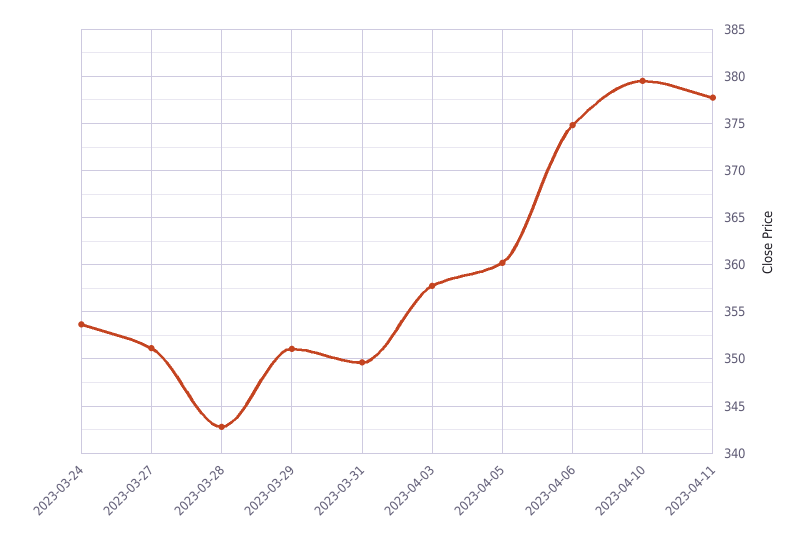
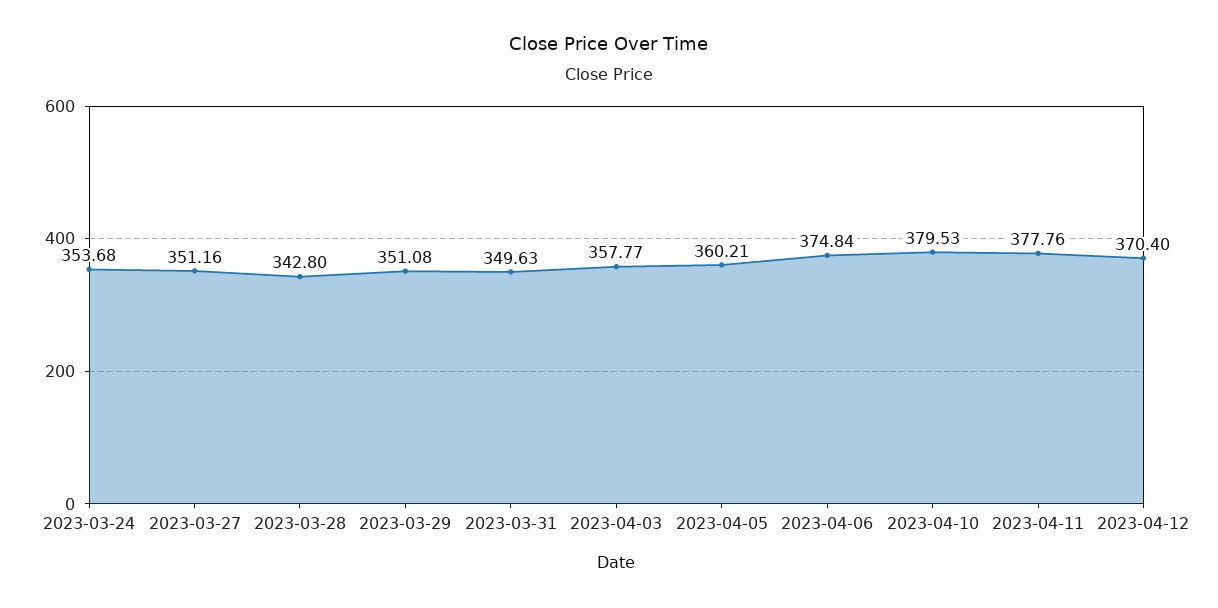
2023-04-12: none -> 370.4

